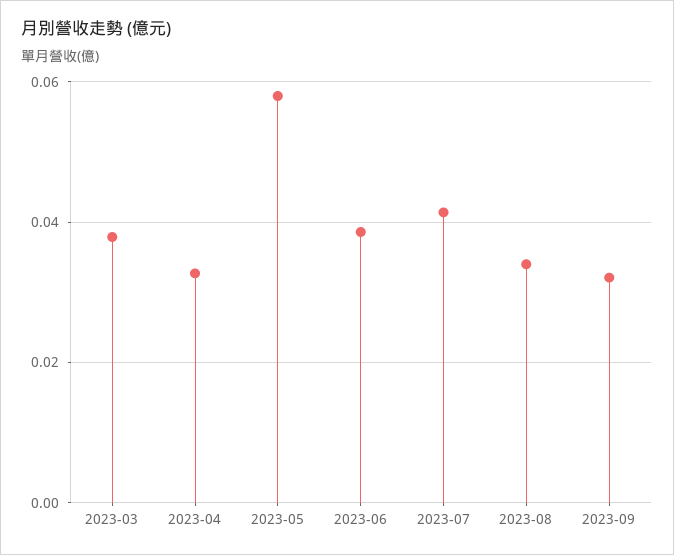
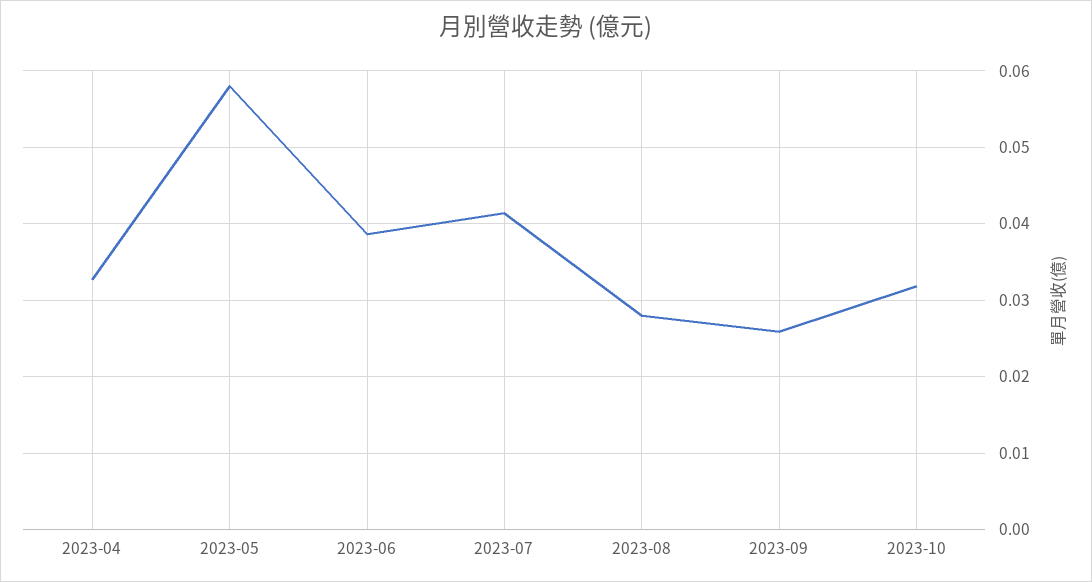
2023-03: 0.038 -> none
2023-08: 0.034 -> 0.028
2023-09: 0.032 -> 0.026
2023-10: none -> 0.032

